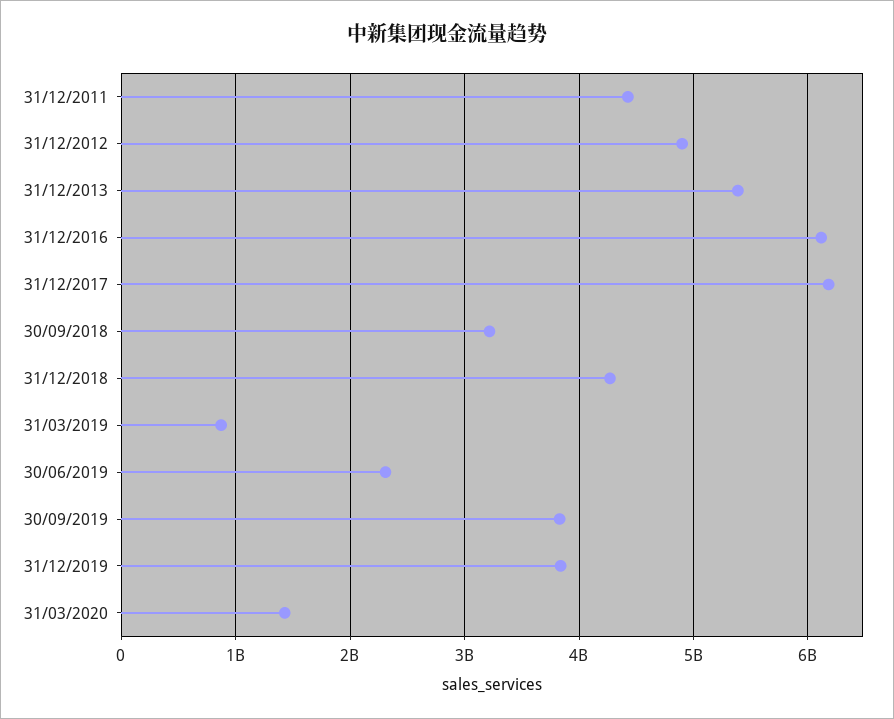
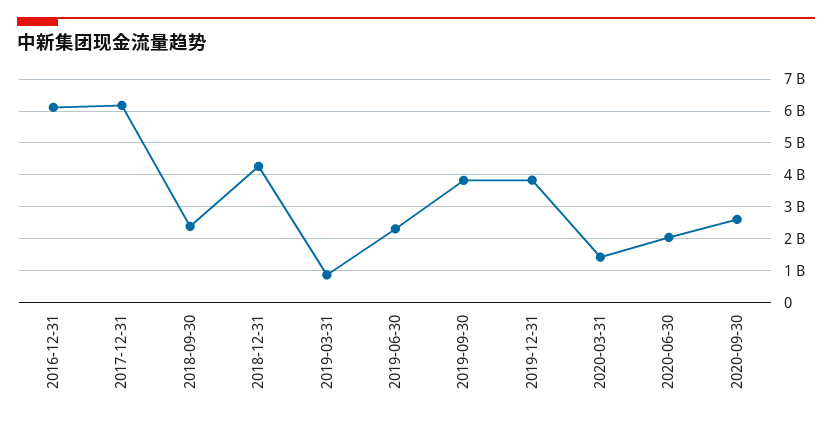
31/12/2011: 4400000000 -> none
31/12/2012: 4900000000 -> none
31/12/2013: 5400000000 -> none
30/09/2018: 3200000000 -> 2400000000
2020-06-30: none -> 2000000000
2020-09-30: none -> 2600000000

